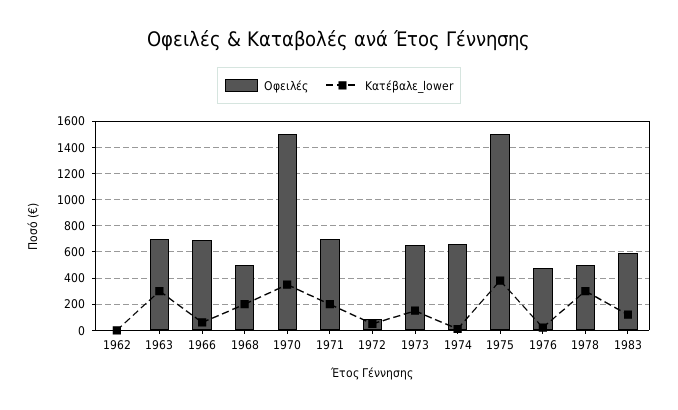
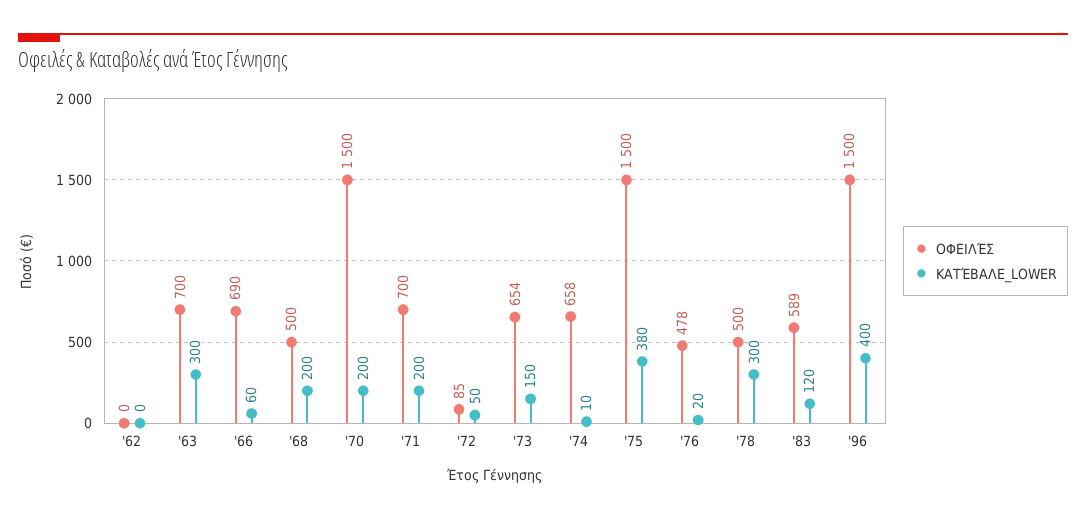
Κατέβαλε_lower, 1970: 350 -> 200
Οφειλές, '96: none -> 1500
Κατέβαλε_lower, '96: none -> 400

